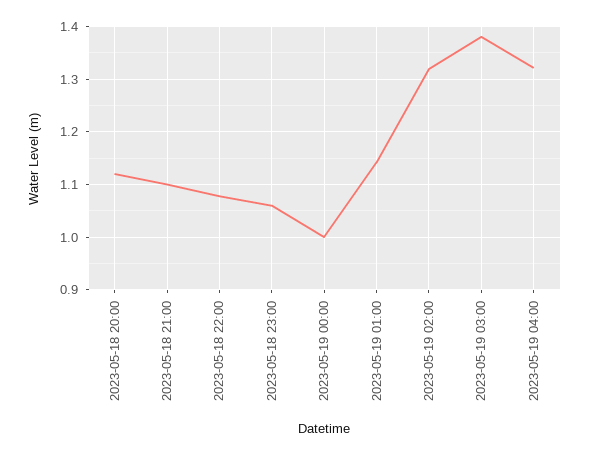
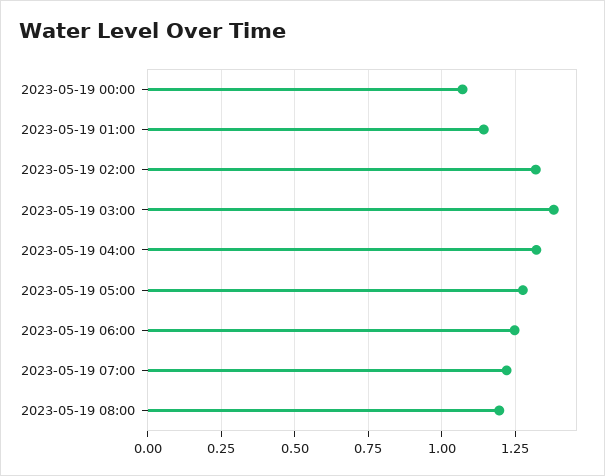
2023-05-18 20:00: 1.12 -> none
2023-05-18 21:00: 1.1 -> none
2023-05-18 22:00: 1.08 -> none
2023-05-18 23:00: 1.06 -> none
2023-05-19 00:00: 1 -> 1.075
2023-05-19 05:00: none -> 1.275
2023-05-19 06:00: none -> 1.25
2023-05-19 07:00: none -> 1.225
2023-05-19 08:00: none -> 1.2

